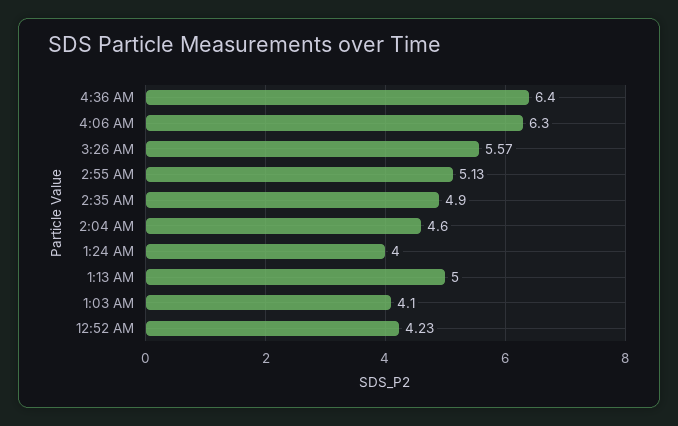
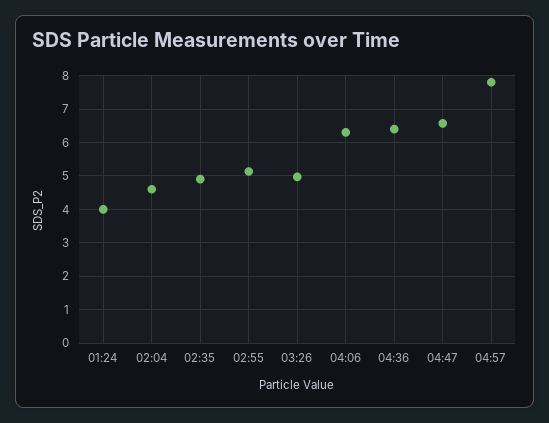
3:26 AM: 5.57 -> 5
1:13 AM: 5 -> none
1:03 AM: 4.1 -> none
12:52 AM: 4.23 -> none
04:47: none -> 6.6
04:57: none -> 7.8

